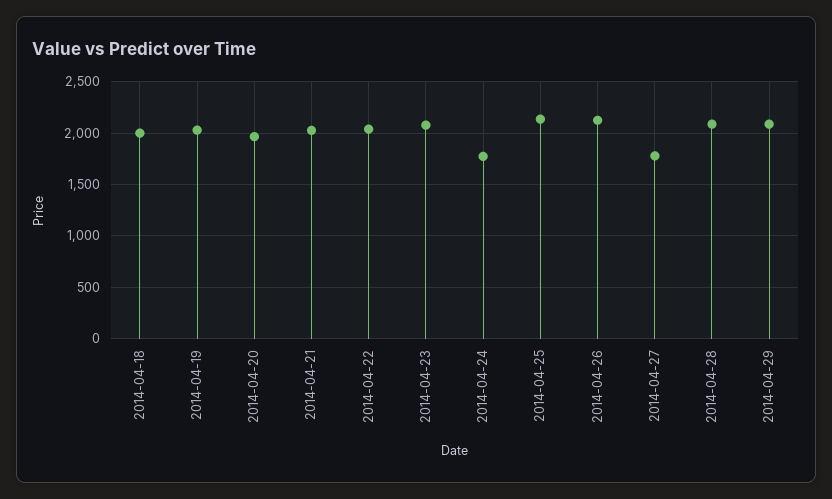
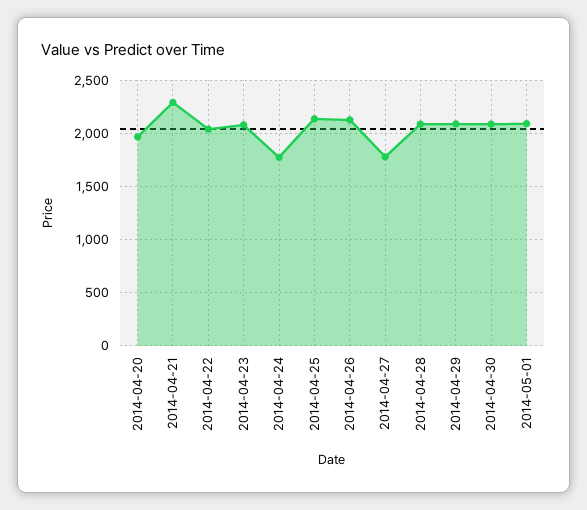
2014-04-18: 2000 -> none
2014-04-19: 2000 -> none
2014-04-21: 2000 -> 2300
2014-04-30: none -> 2100
2014-05-01: none -> 2100

